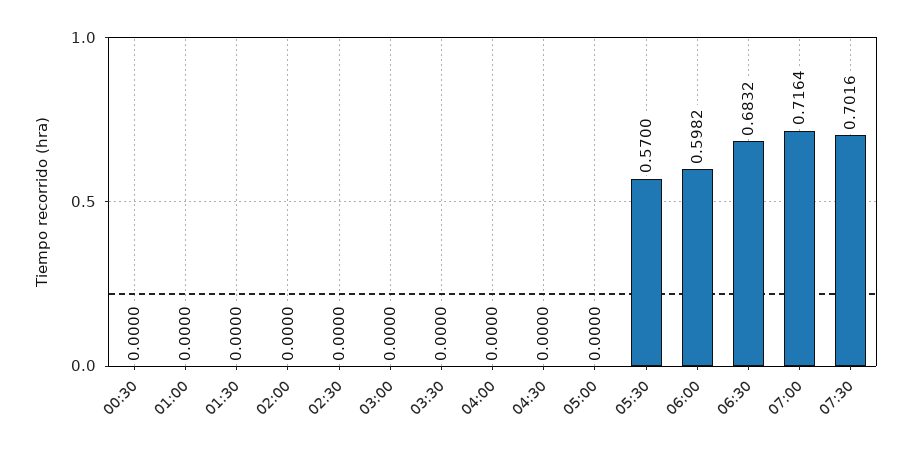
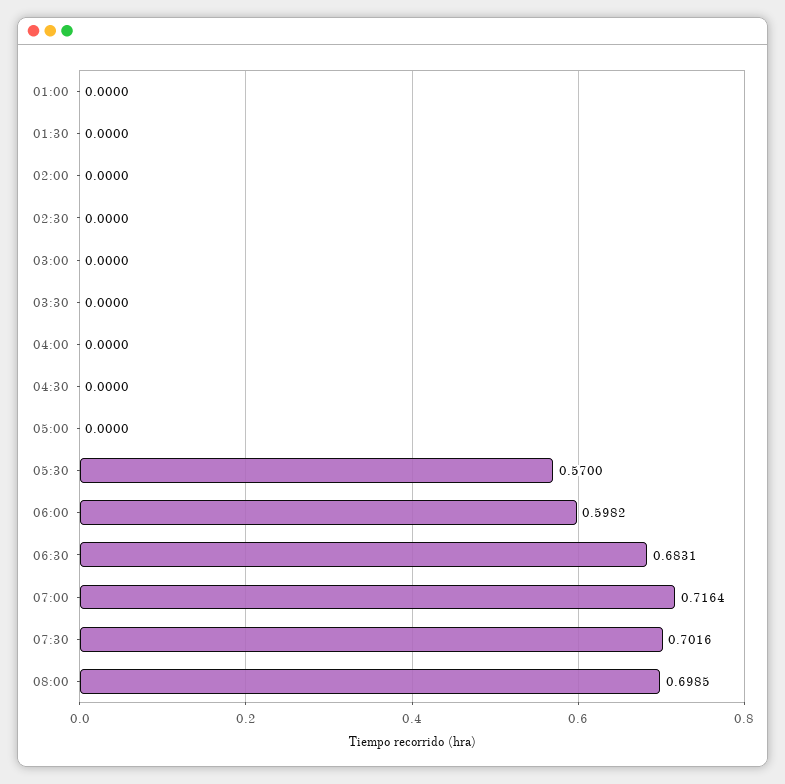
00:30: 0 -> none
06:30: 0.6832 -> 0.6831
08:00: none -> 0.6985

